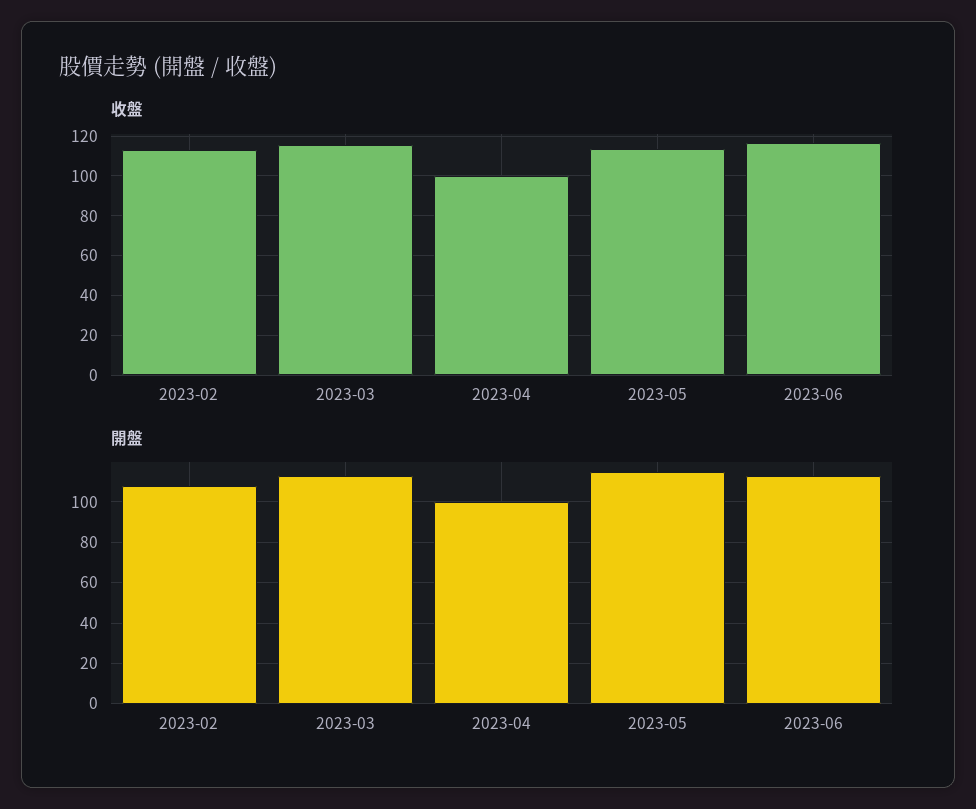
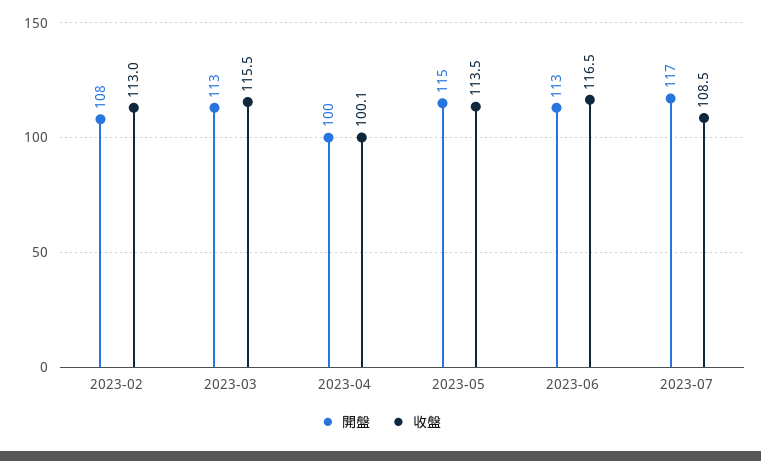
開盤, 2023-07: none -> 117
收盤, 2023-07: none -> 108.5

